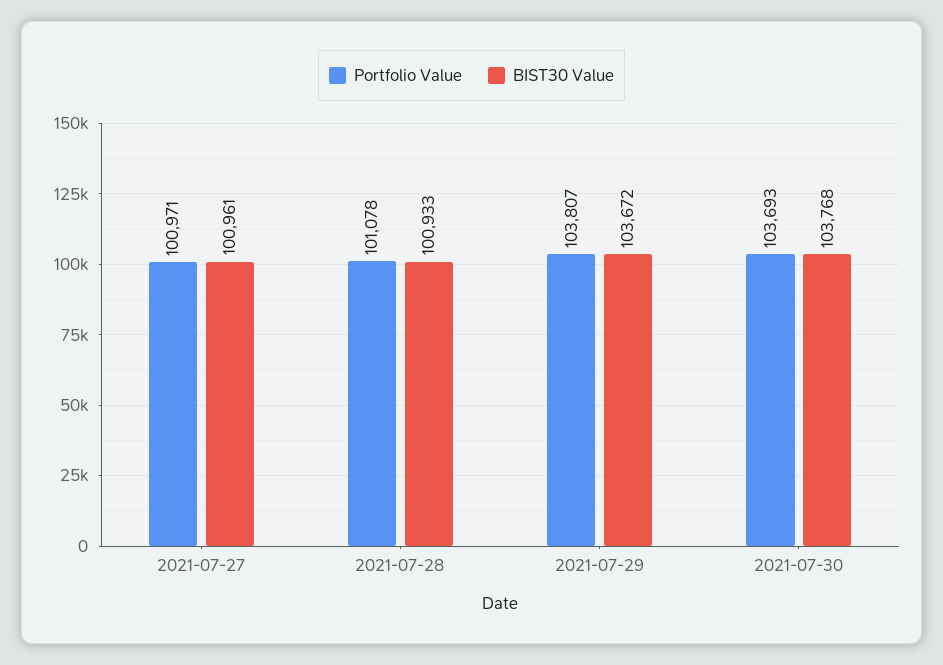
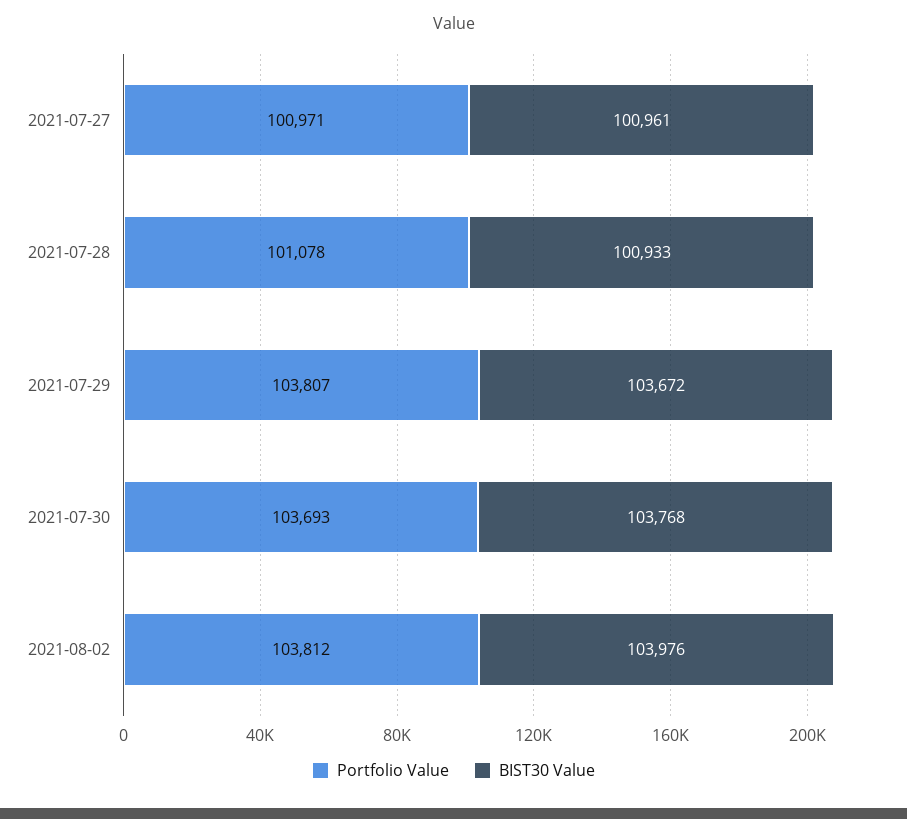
Portfolio Value, 2021-08-02: none -> 103812
BIST30 Value, 2021-08-02: none -> 103976

